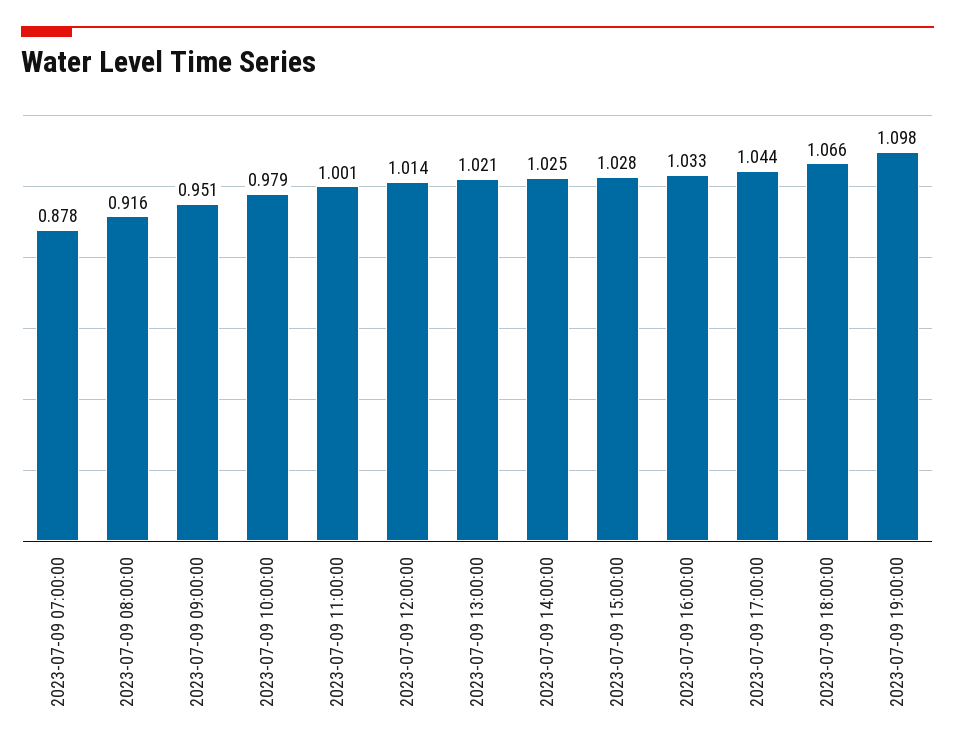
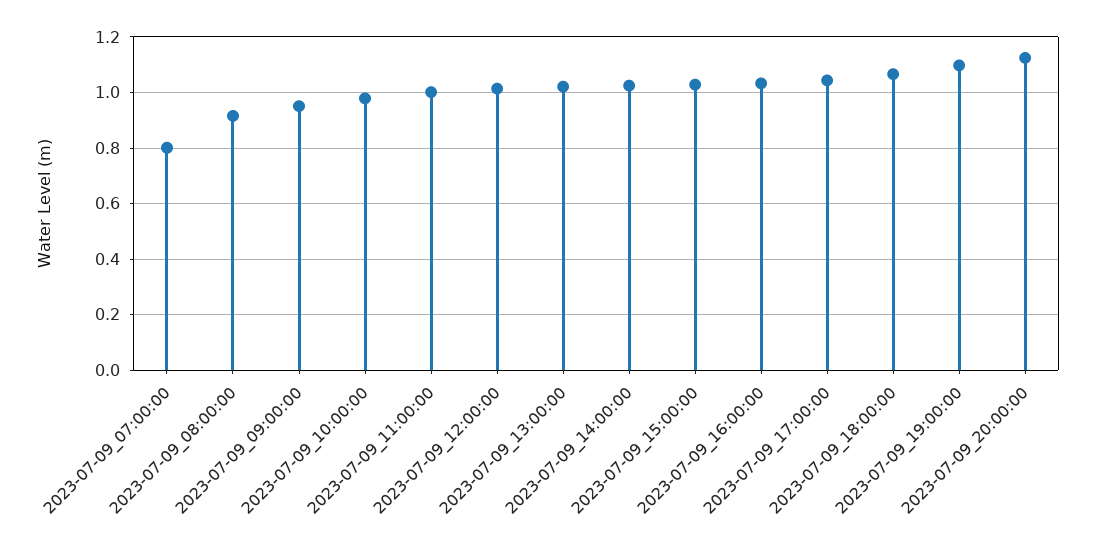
2023-07-09 07:00:00: 0.878 -> 0.8
2023-07-09_20:00:00: none -> 1.125

